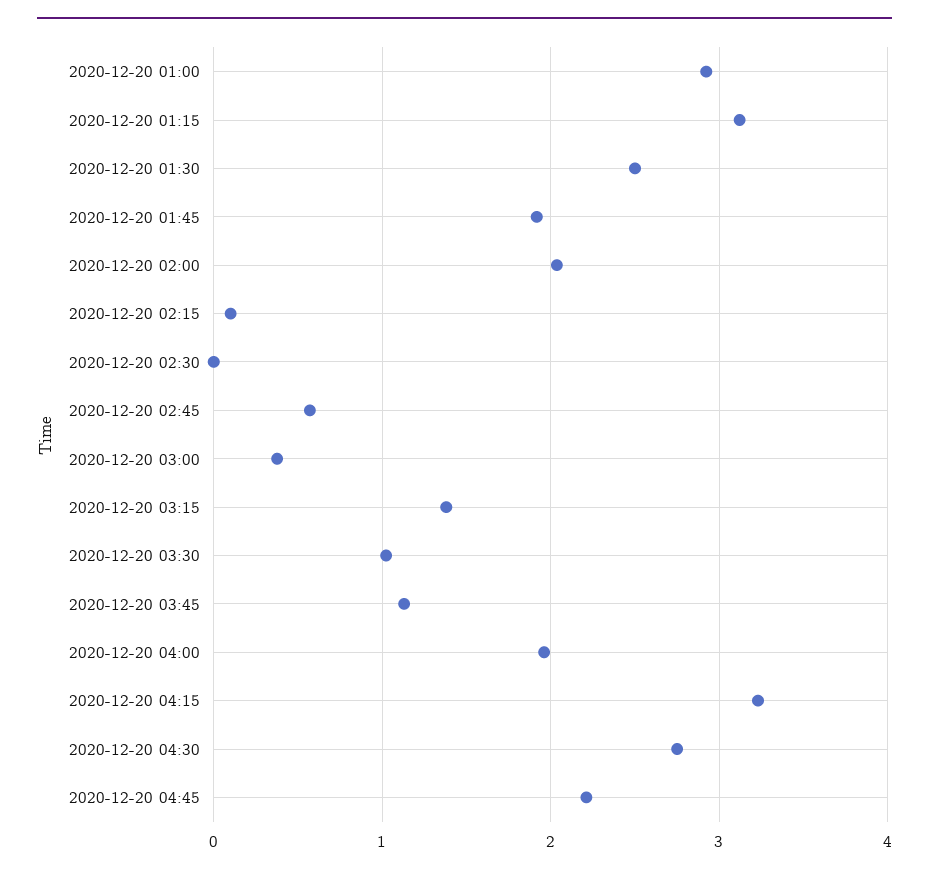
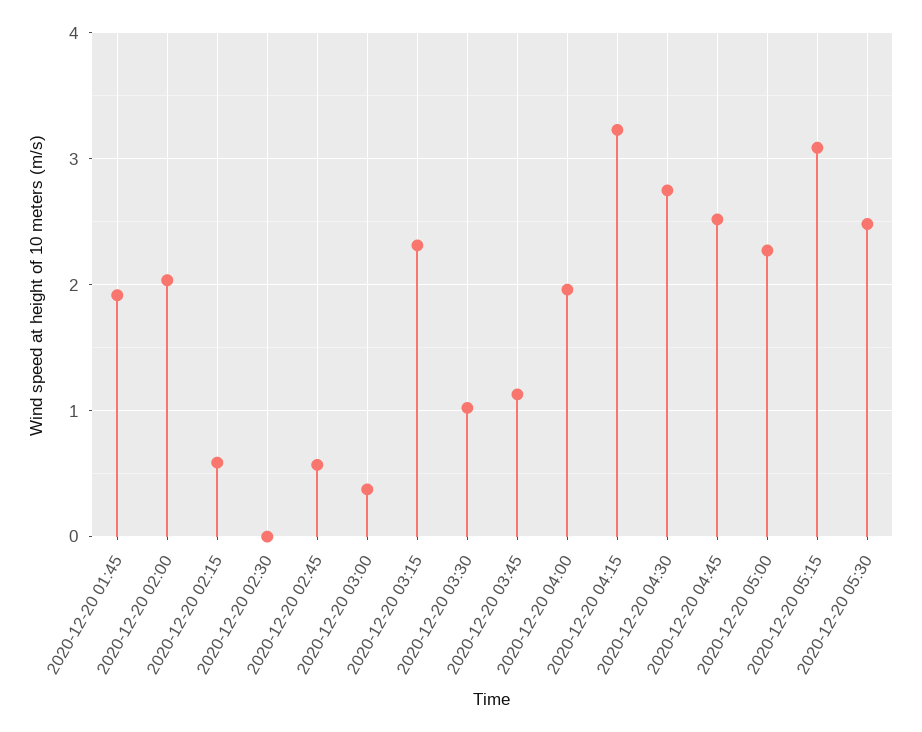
2020-12-20 01:00: 2.9 -> none
2020-12-20 01:15: 3.1 -> none
2020-12-20 01:30: 2.5 -> none
2020-12-20 02:15: 0.1 -> 0.6
2020-12-20 03:15: 1.4 -> 2.3
2020-12-20 04:45: 2.2 -> 2.5
2020-12-20 05:00: none -> 2.3
2020-12-20 05:15: none -> 3.1
2020-12-20 05:30: none -> 2.5

